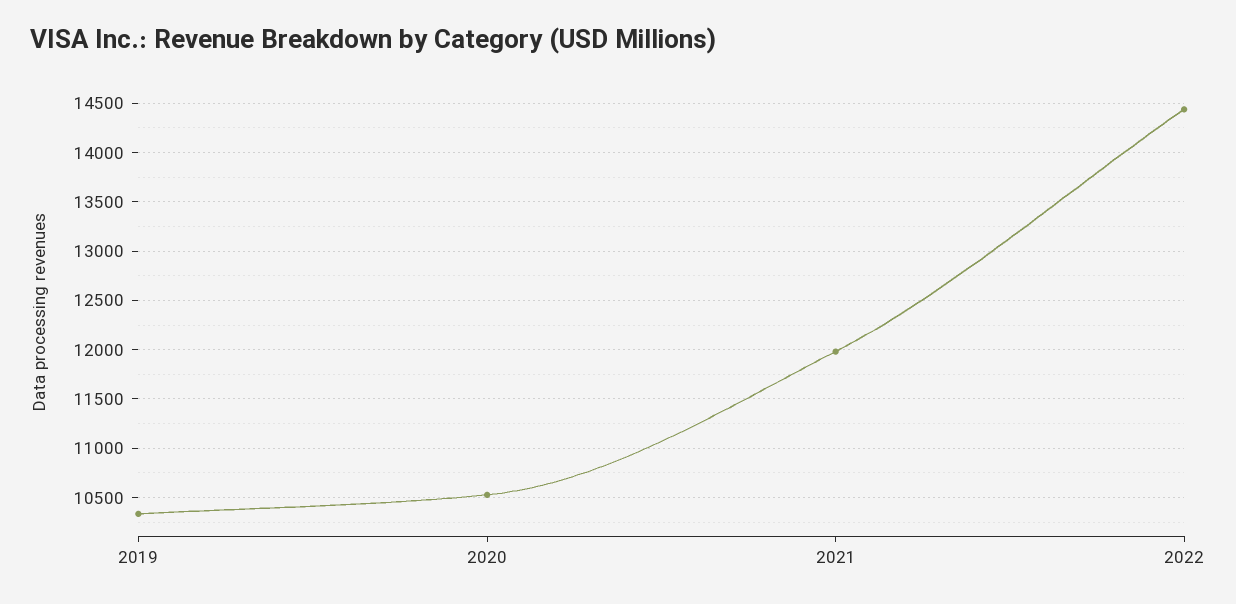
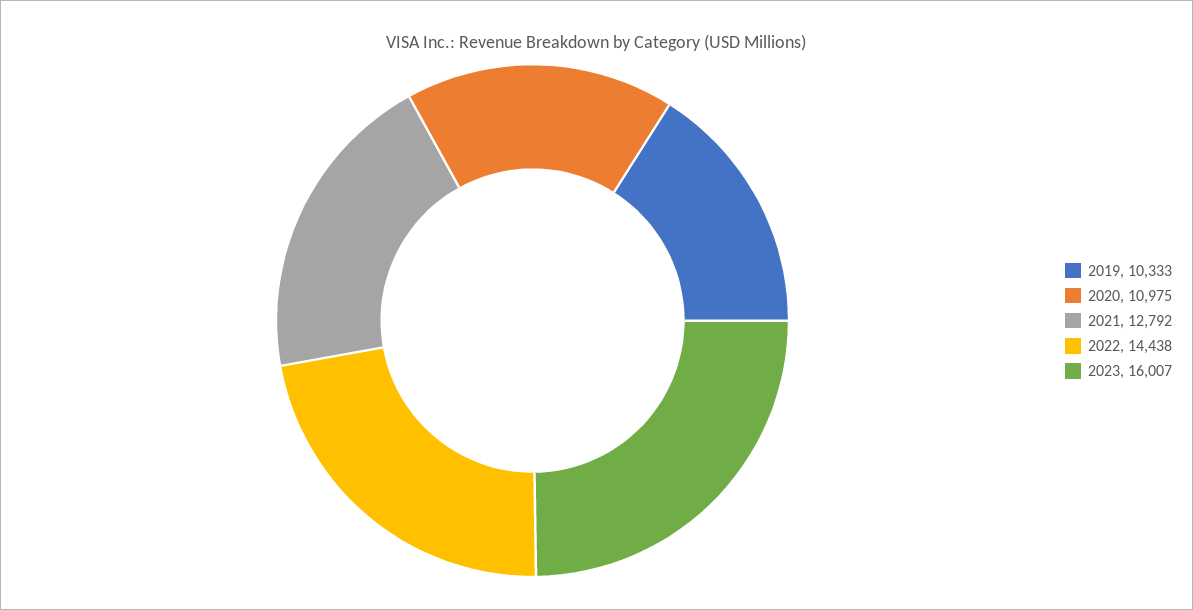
2020: 10500 -> 10975
2021: 12000 -> 12792
2023: none -> 16007

